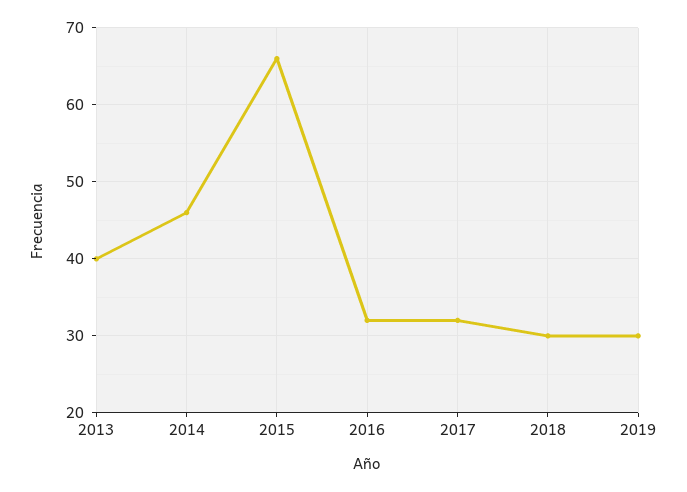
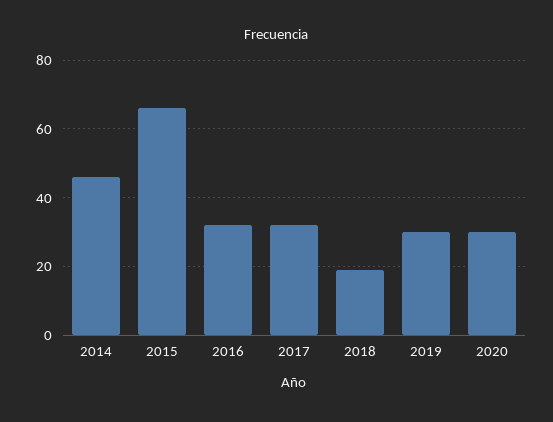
2013: 40 -> none
2018: 30 -> 20
2020: none -> 30

